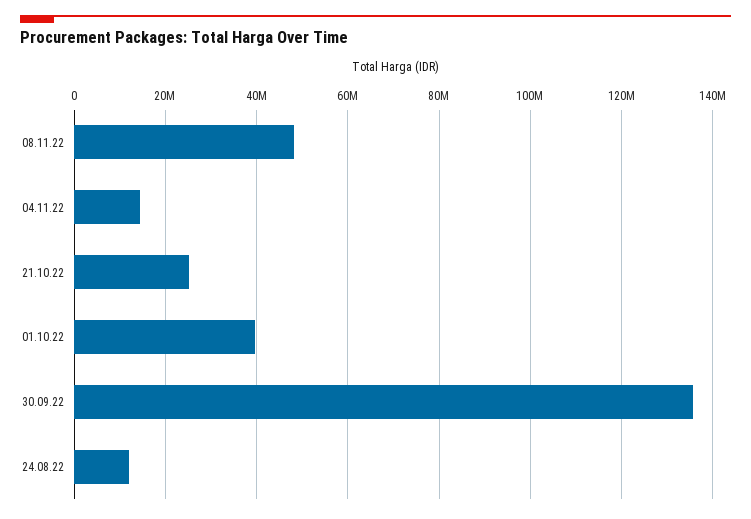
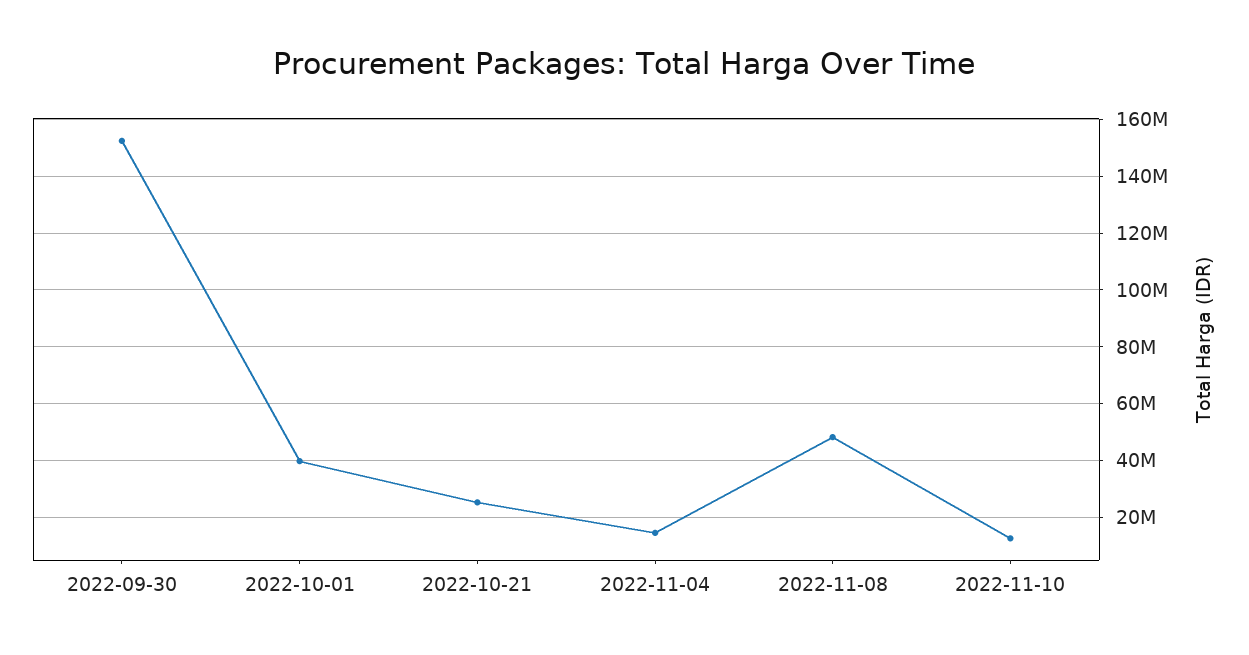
30.09.22: 136000000 -> 152500000
24.08.22: 12000000 -> none
2022-11-10: none -> 12500000

